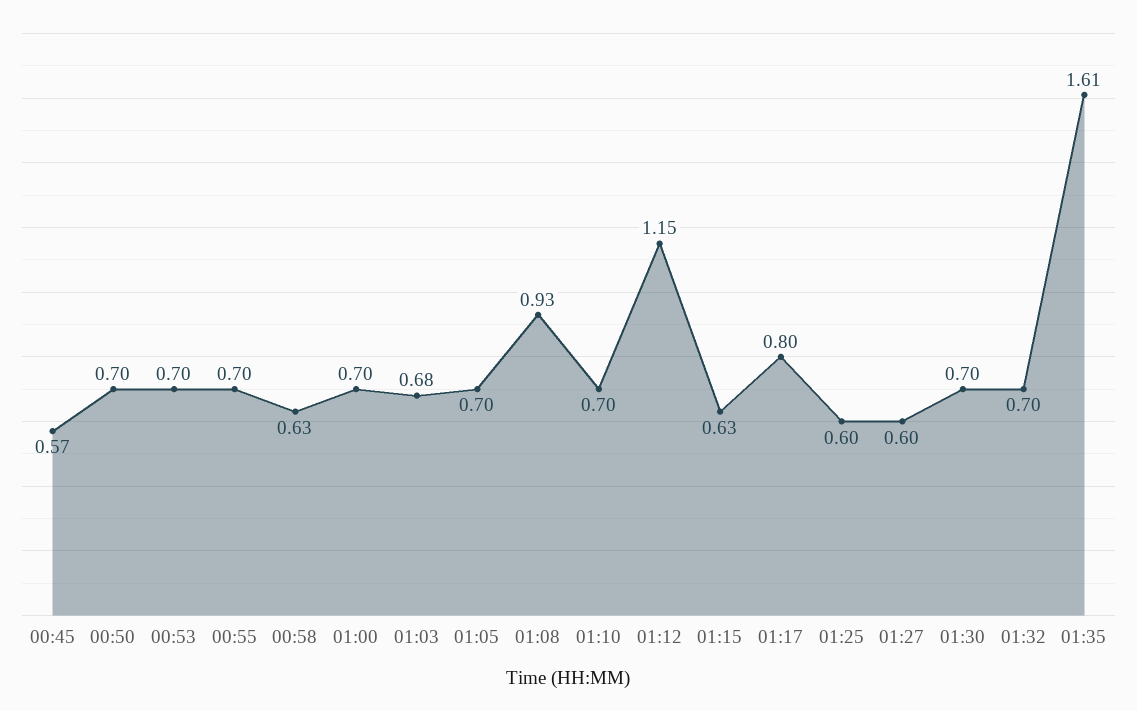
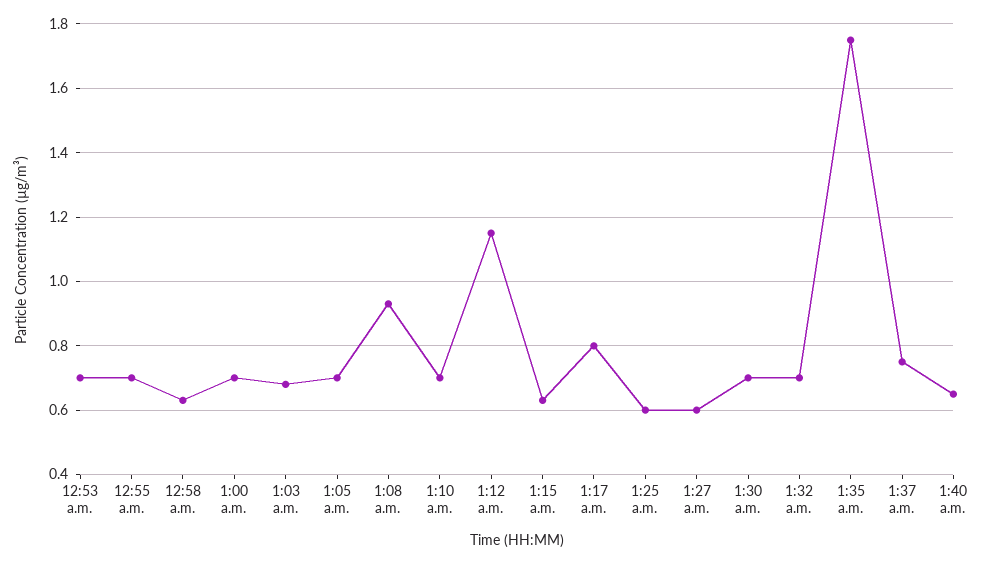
00:45: 0.57 -> none
00:50: 0.7 -> none
01:35: 1.61 -> 1.75
1:37 a.m.: none -> 0.75
1:40 a.m.: none -> 0.65

